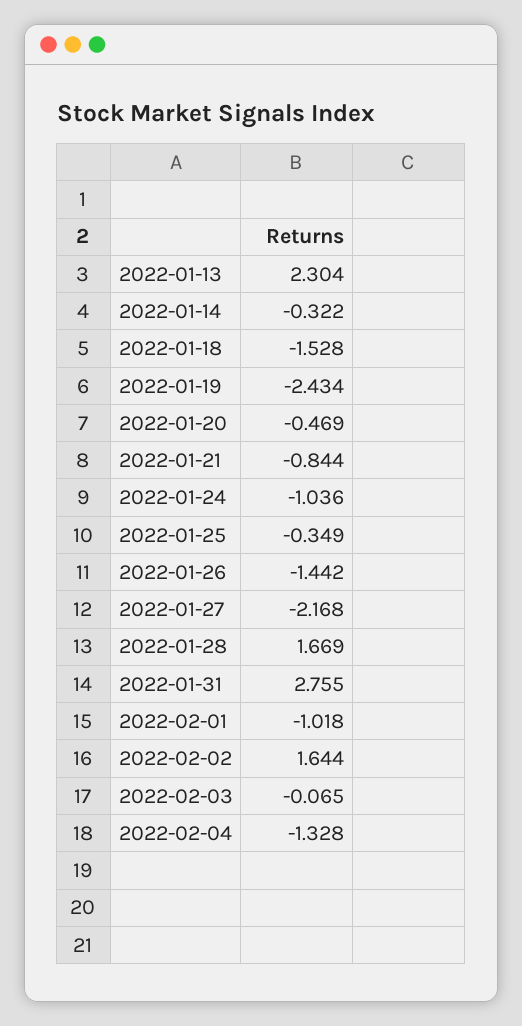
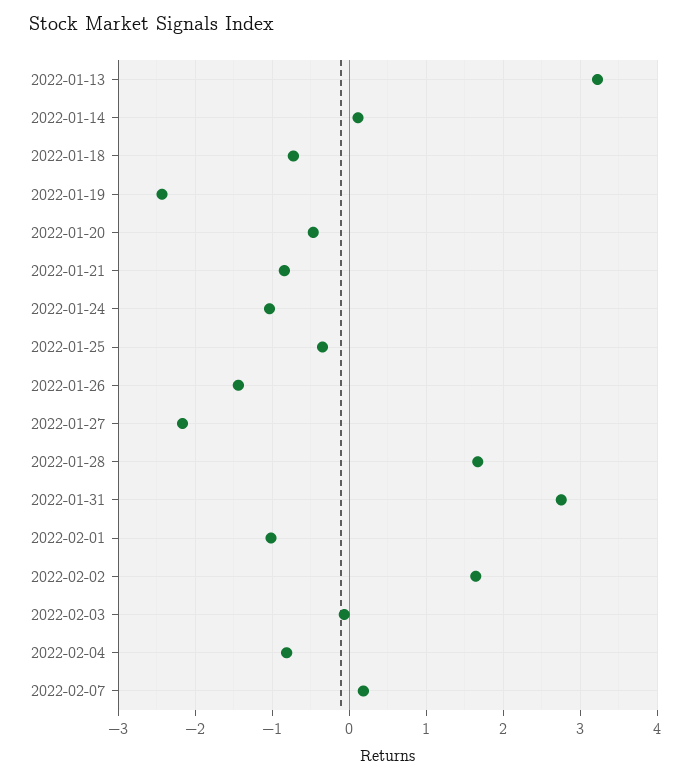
2022-01-13: 2.304 -> 3.2
2022-01-14: -0.322 -> 0.1
2022-01-18: -1.528 -> -0.7
2022-02-04: -1.328 -> -0.8
2022-02-07: none -> 0.2

